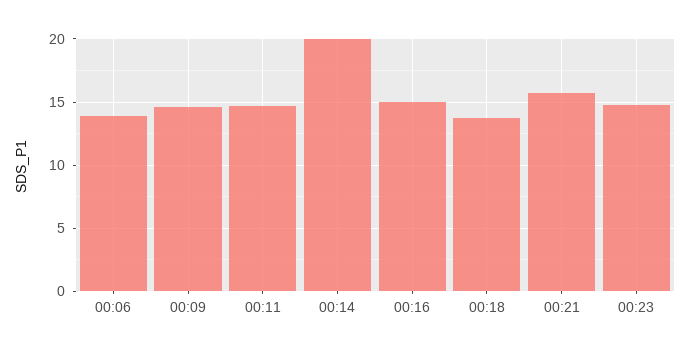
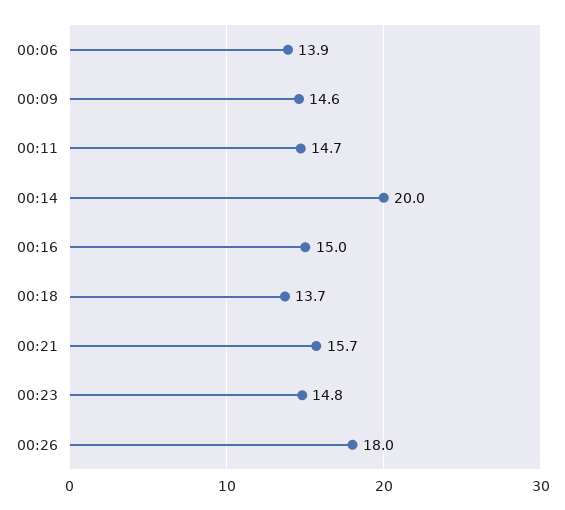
00:26: none -> 18

